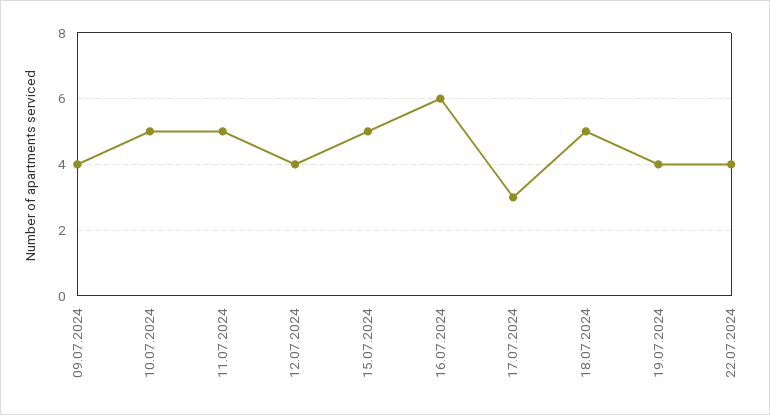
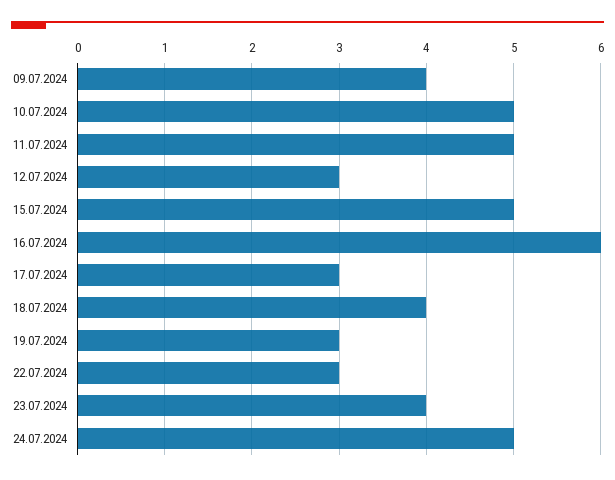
12.07.2024: 4 -> 3
18.07.2024: 5 -> 4
19.07.2024: 4 -> 3
22.07.2024: 4 -> 3
23.07.2024: none -> 4
24.07.2024: none -> 5

